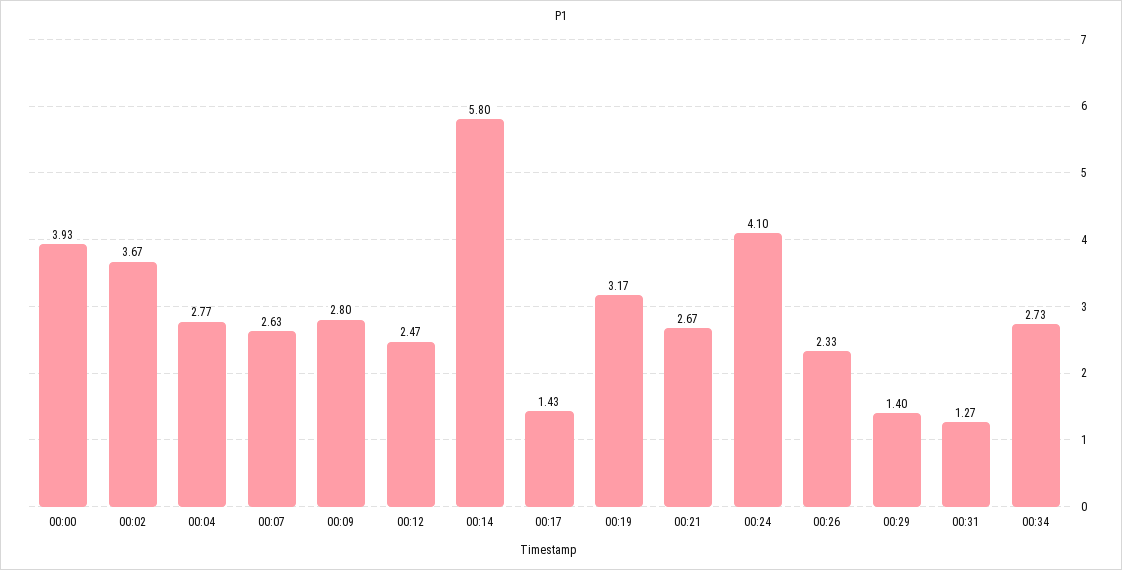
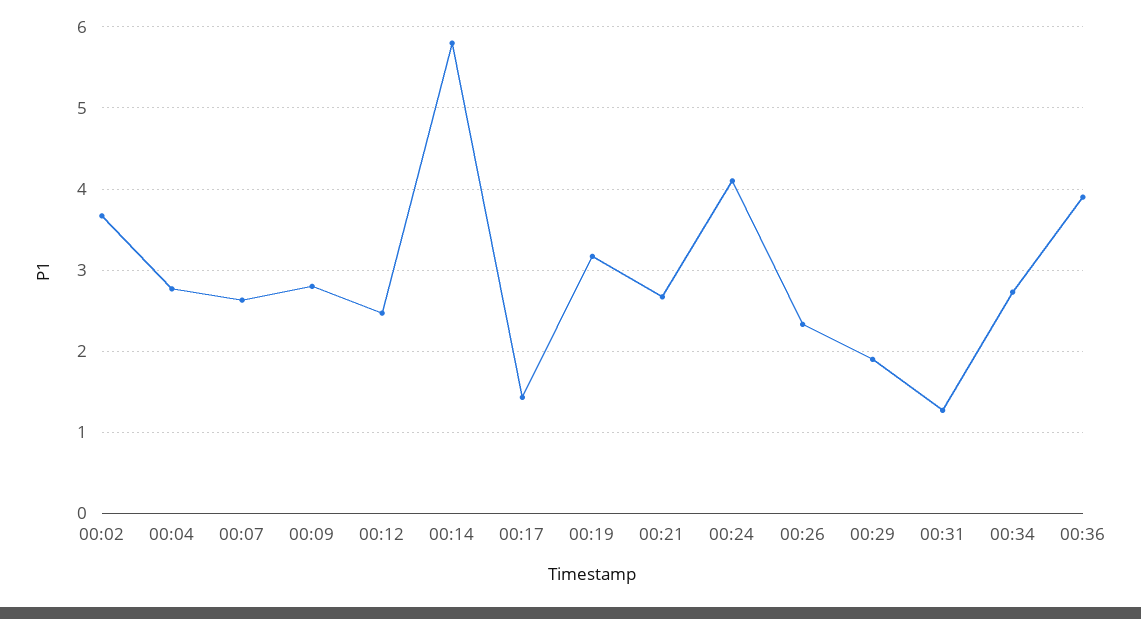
00:00: 3.93 -> none
00:29: 1.4 -> 1.9
00:36: none -> 3.9

